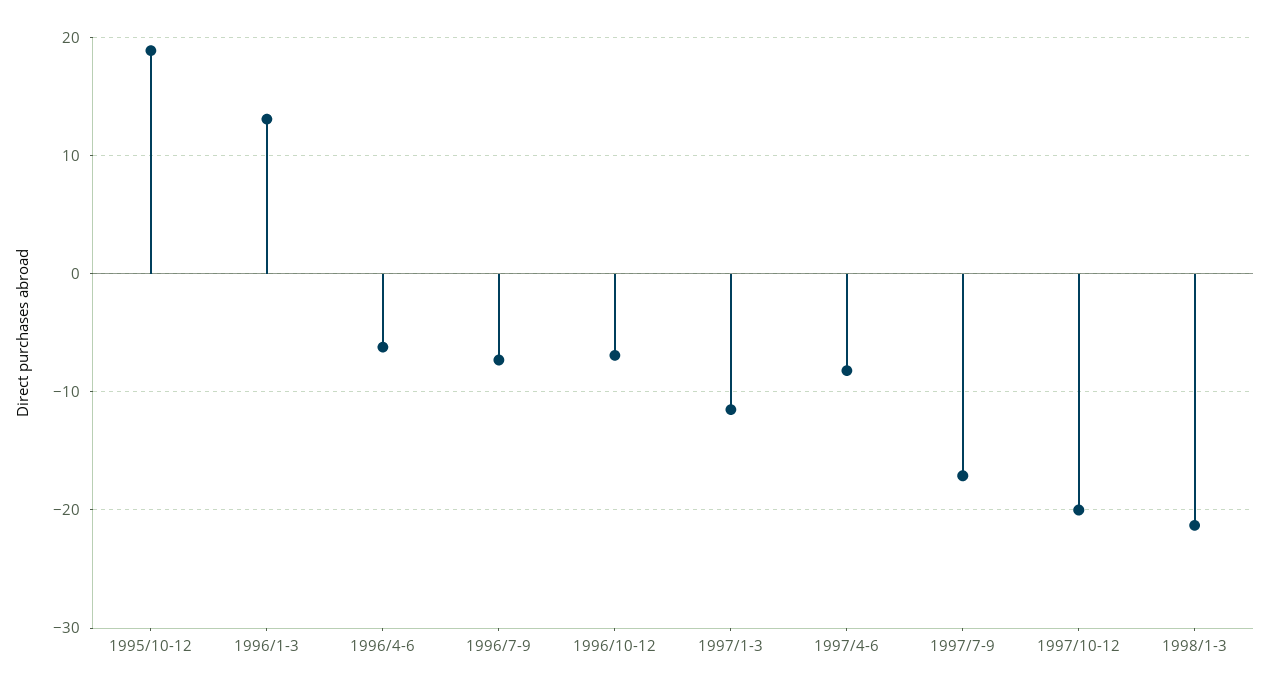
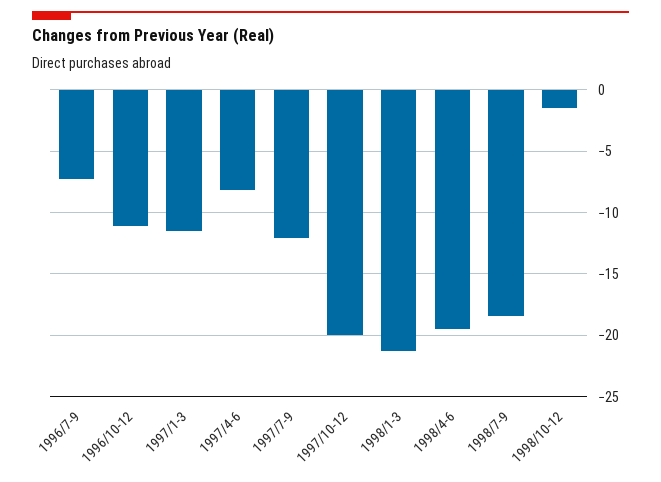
1995/10-12: 19 -> none
1996/1-3: 13 -> none
1996/4-6: -6 -> none
1996/10-12: -7 -> -11
1997/7-9: -17 -> -12
1998/4-6: none -> -19.5
1998/7-9: none -> -18.5
1998/10-12: none -> -1.5

